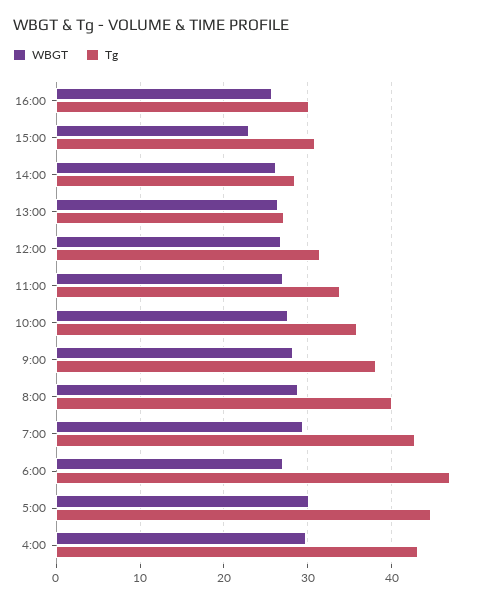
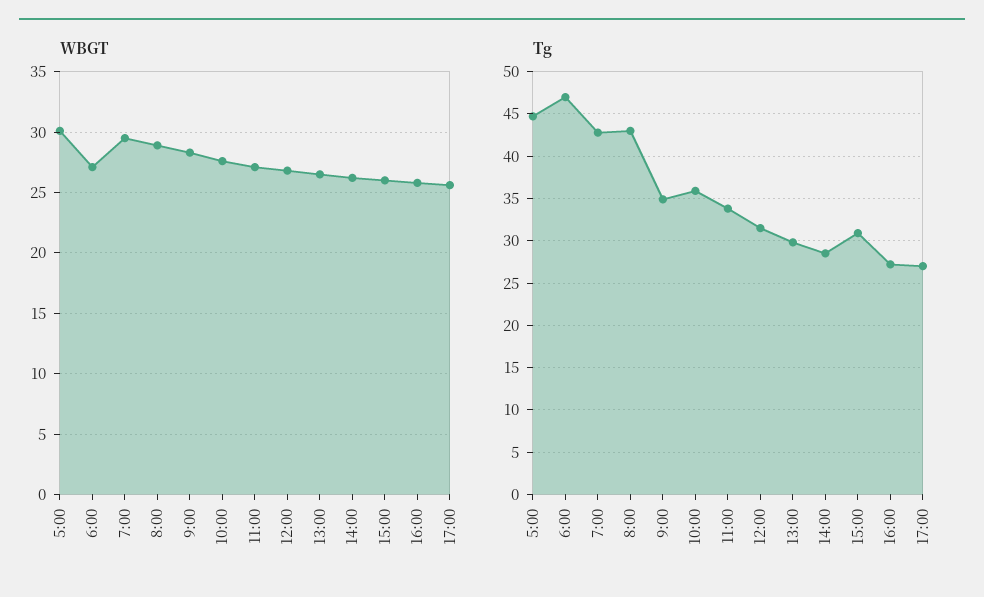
Tg, 16:00: 30 -> 27
WBGT, 15:00: 23 -> 26
Tg, 13:00: 27 -> 30
Tg, 9:00: 38 -> 35
Tg, 8:00: 40 -> 43
WBGT, 4:00: 30 -> none
Tg, 4:00: 43 -> none
WBGT, 17:00: none -> 25.5
Tg, 17:00: none -> 27

